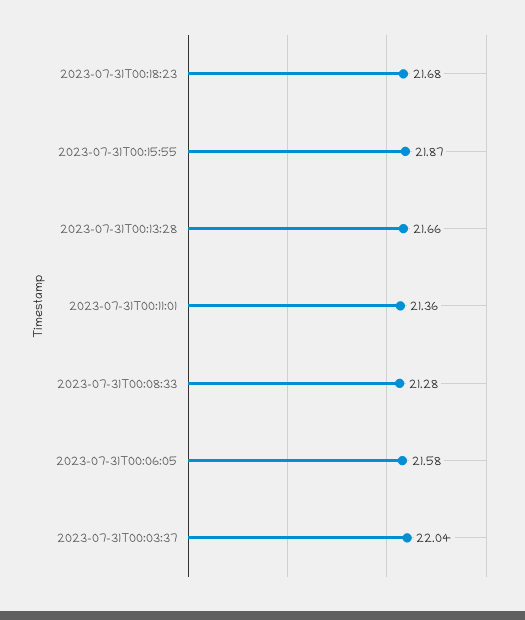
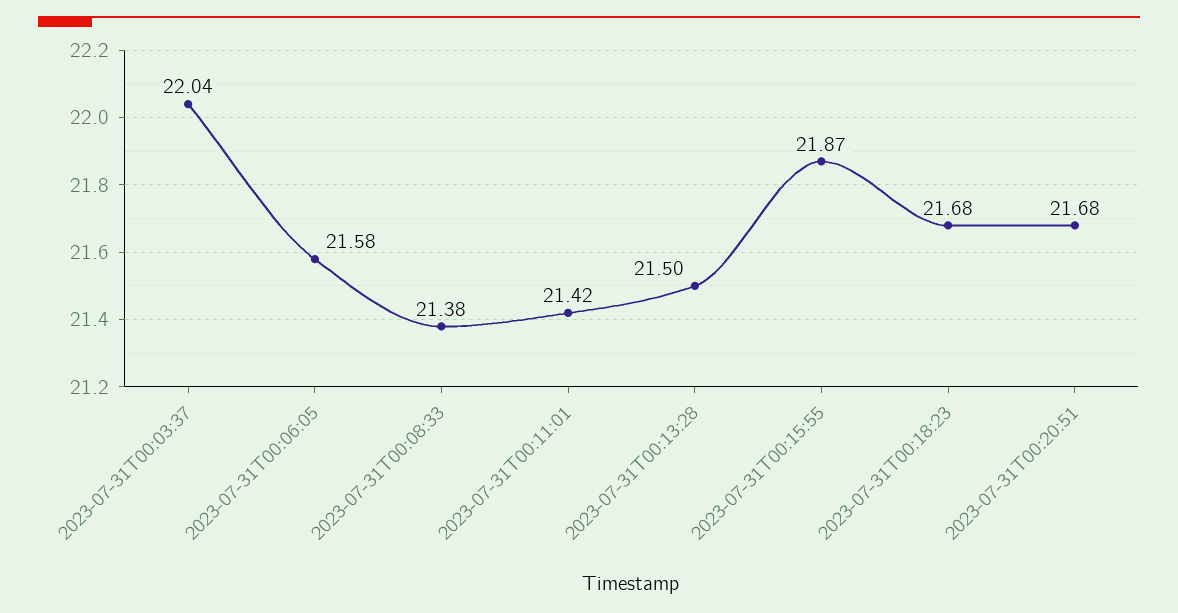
2023-07-31T00:13:28: 21.66 -> 21.5
2023-07-31T00:11:01: 21.36 -> 21.42
2023-07-31T00:08:33: 21.28 -> 21.38
2023-07-31T00:20:51: none -> 21.68

